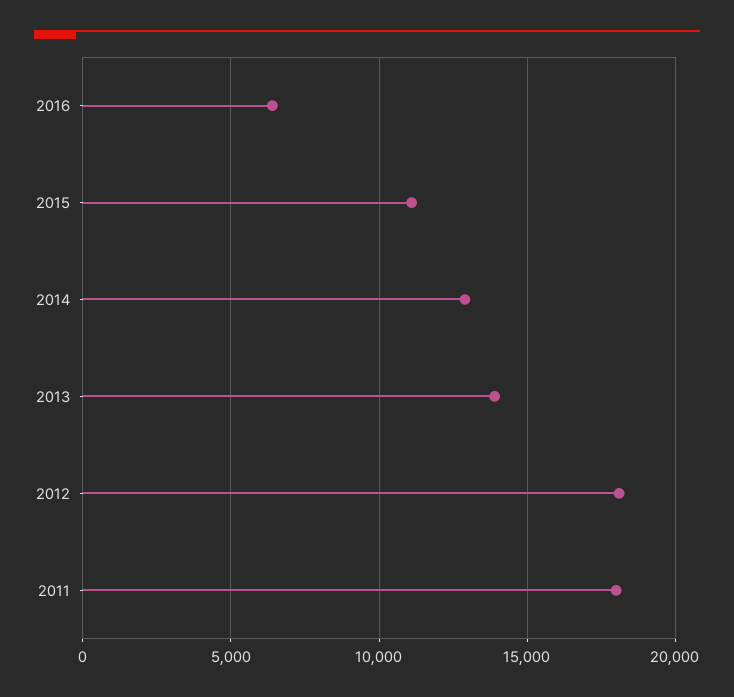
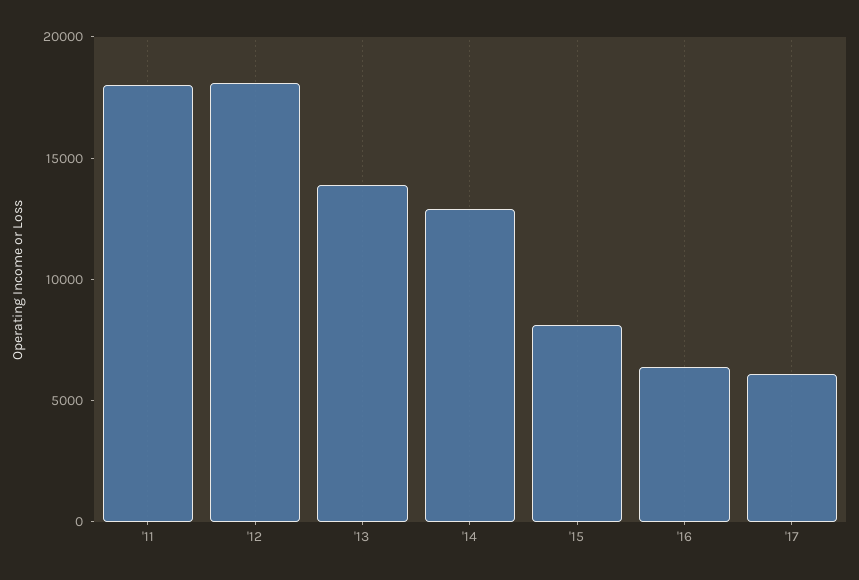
2015: 11000 -> 8000
'17: none -> 6000

